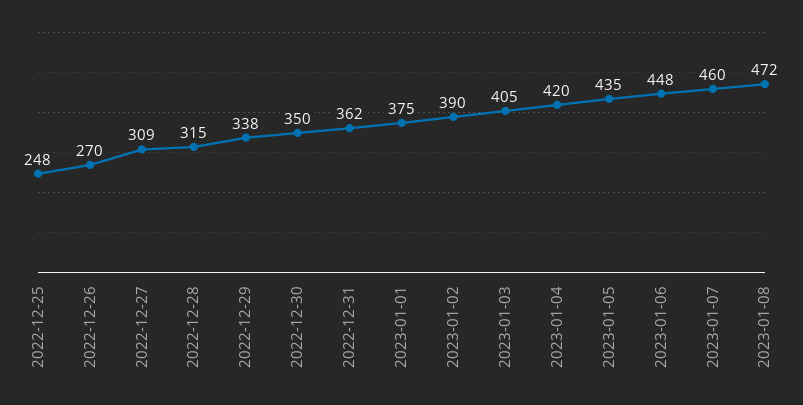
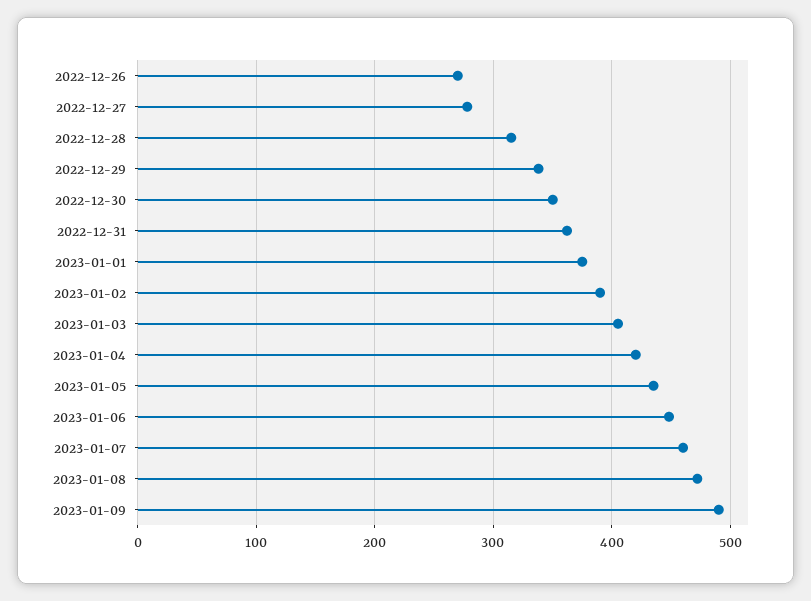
2022-12-25: 248 -> none
2022-12-27: 309 -> 280
2023-01-09: none -> 490

